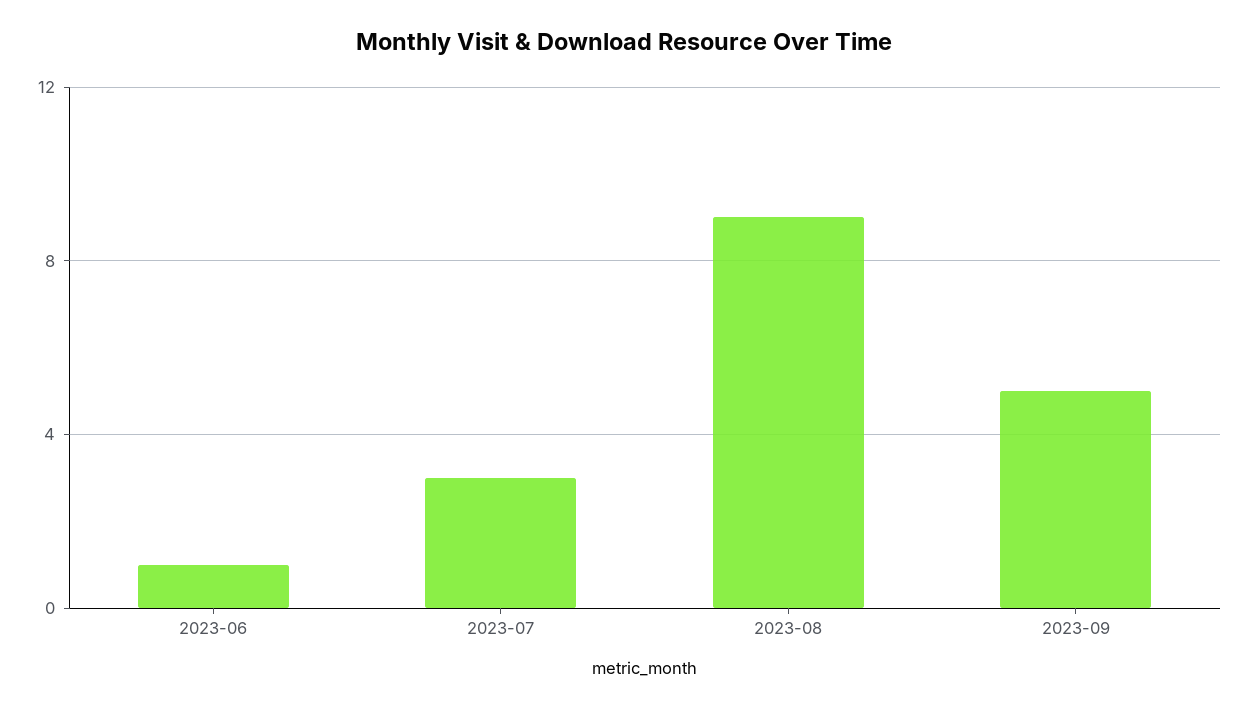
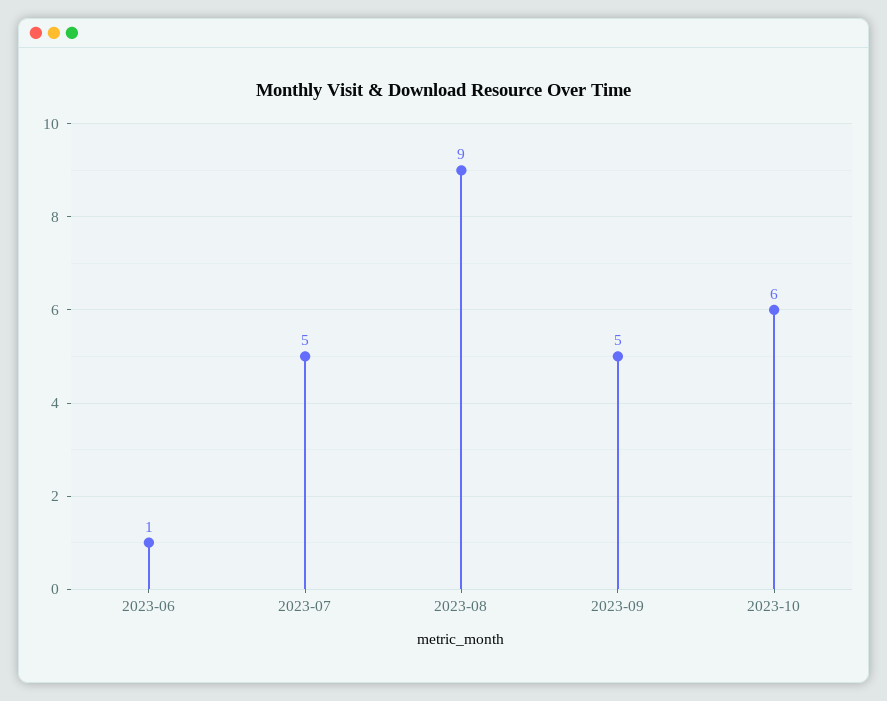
2023-07: 3 -> 5
2023-10: none -> 6

